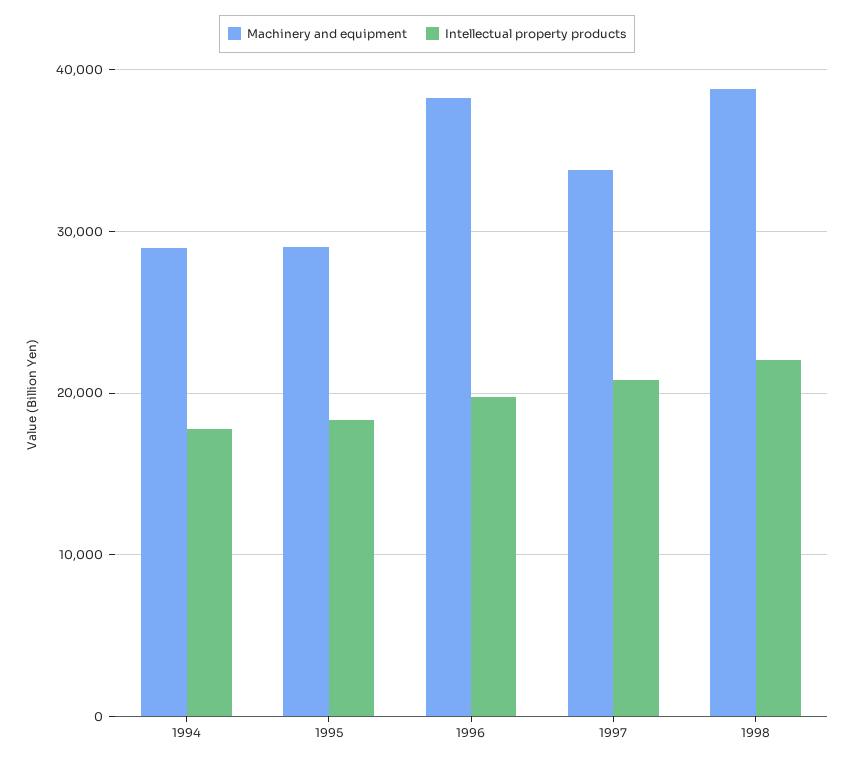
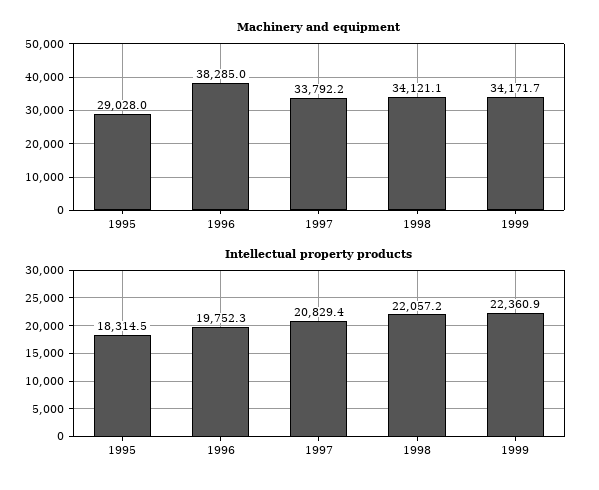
Machinery and equipment, 1994: 29000 -> none
Intellectual property products, 1994: 18000 -> none
Machinery and equipment, 1998: 39000 -> 34121.1
Machinery and equipment, 1999: none -> 34171.7
Intellectual property products, 1999: none -> 22360.9

